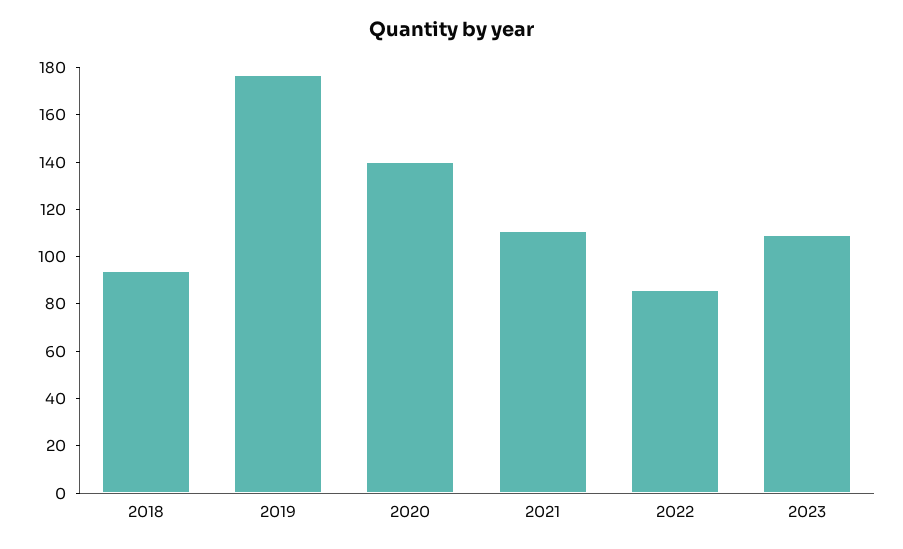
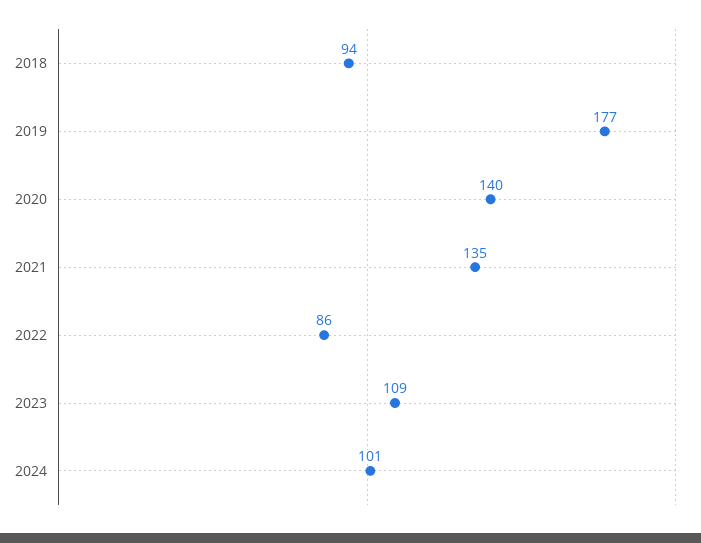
2021: 110 -> 135
2024: none -> 101

